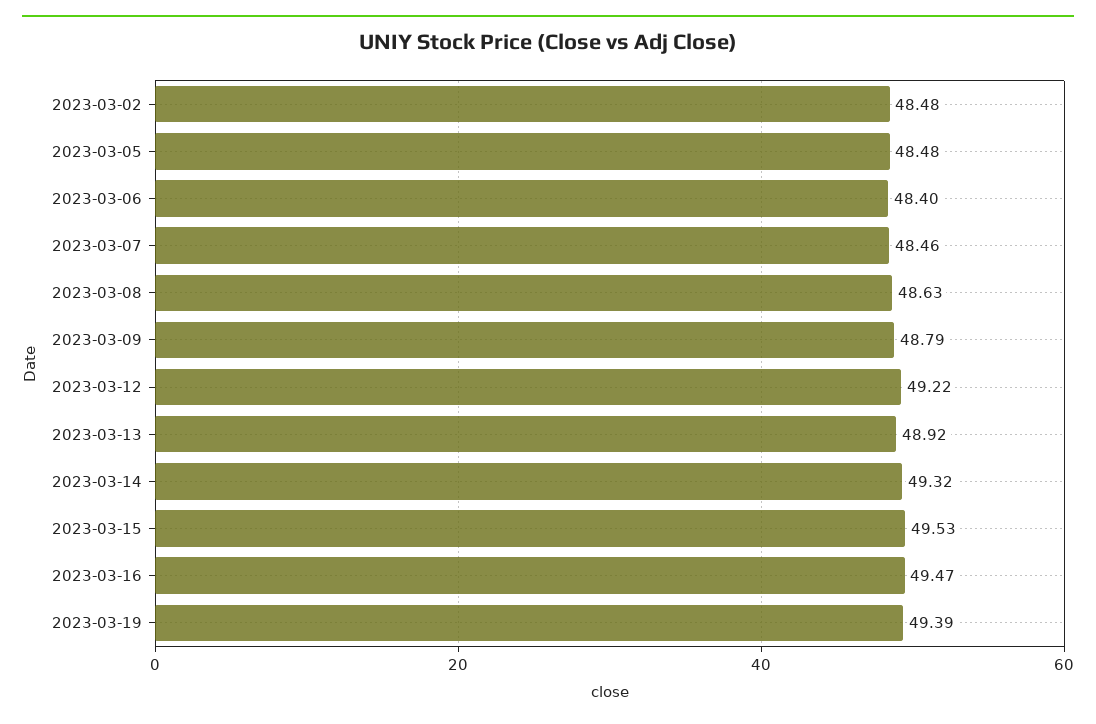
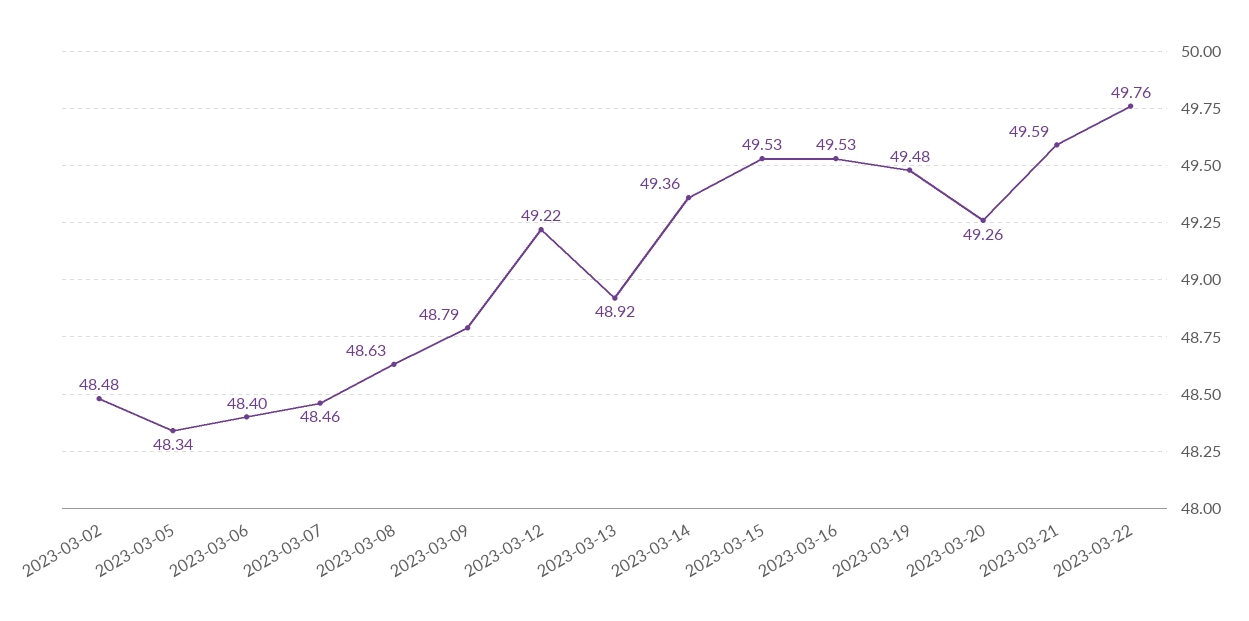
2023-03-05: 48.48 -> 48.34
2023-03-14: 49.32 -> 49.36
2023-03-16: 49.47 -> 49.53
2023-03-19: 49.39 -> 49.48
2023-03-20: none -> 49.26
2023-03-21: none -> 49.59
2023-03-22: none -> 49.76

